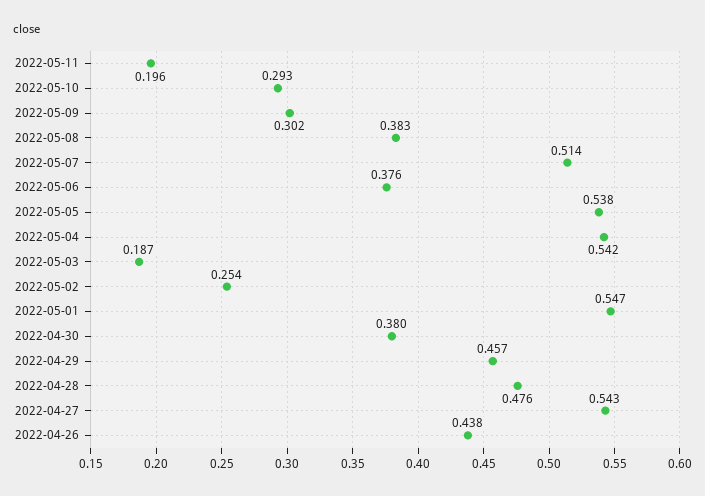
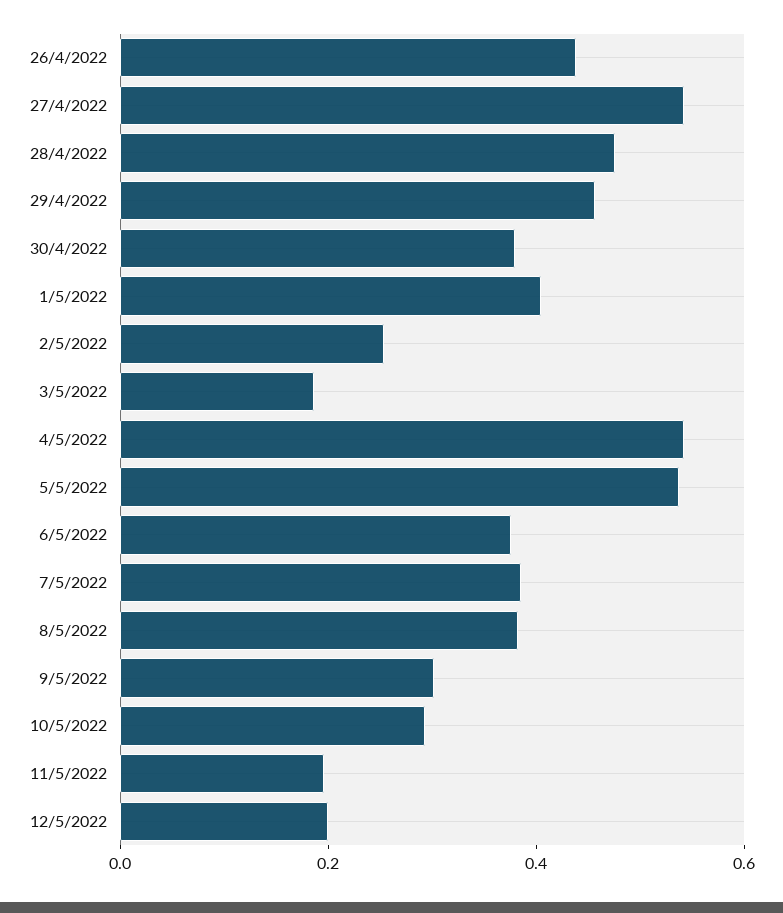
2022-05-07: 0.514 -> 0.4
2022-05-01: 0.547 -> 0.4
12/5/2022: none -> 0.2

